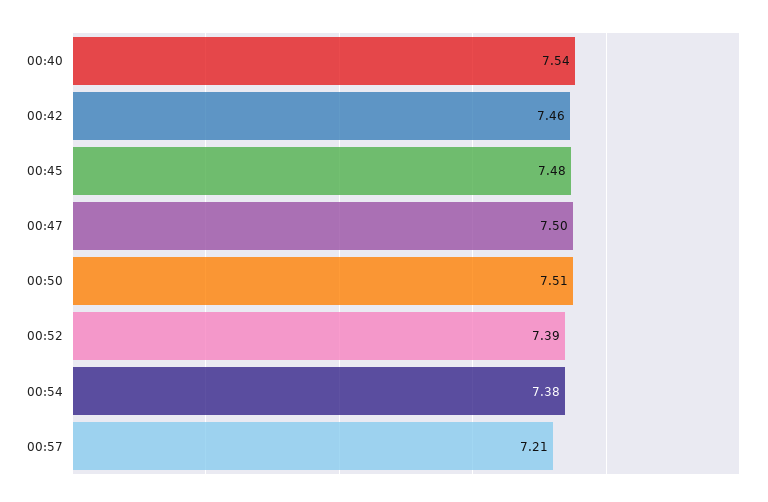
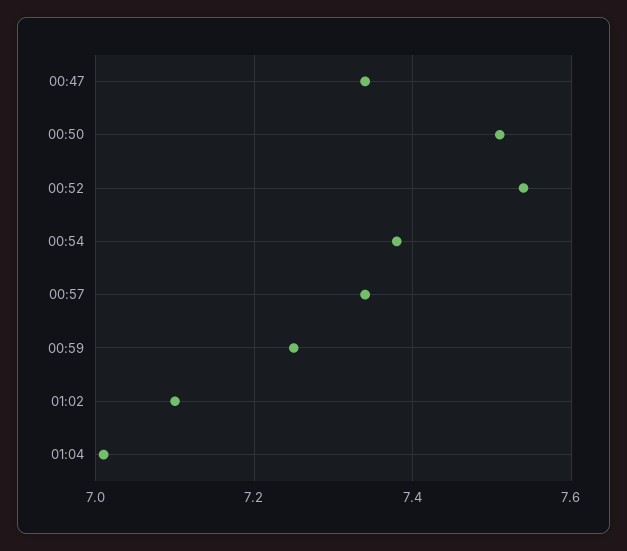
00:40: 7.54 -> none
00:42: 7.46 -> none
00:45: 7.48 -> none
00:47: 7.5 -> 7.35
00:52: 7.39 -> 7.55
00:57: 7.21 -> 7.35
00:59: none -> 7.25
01:02: none -> 7.1
01:04: none -> 7

